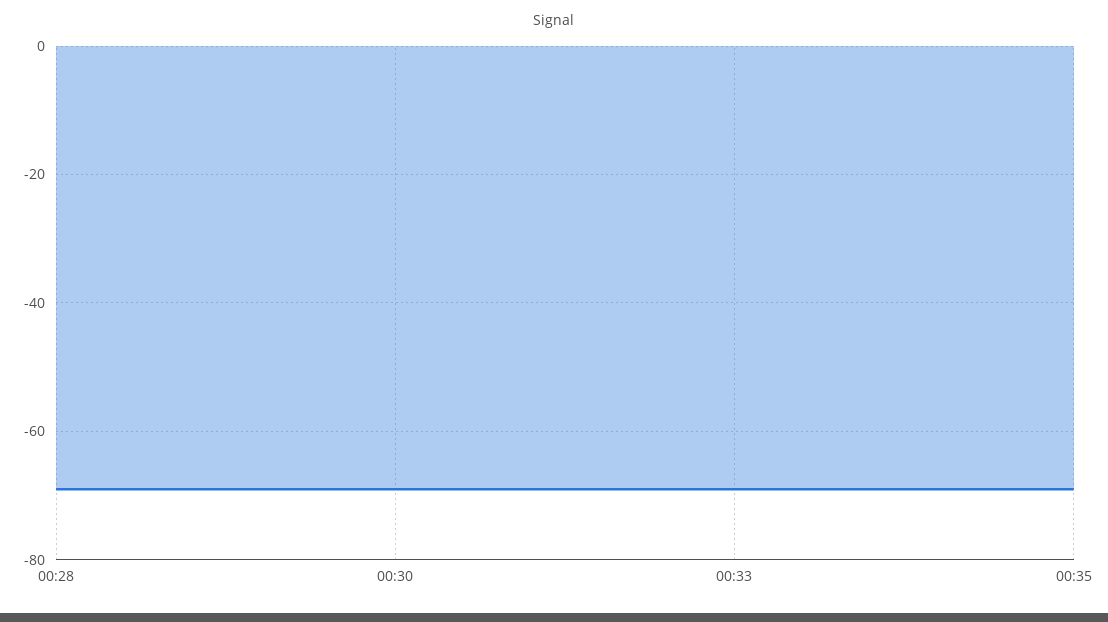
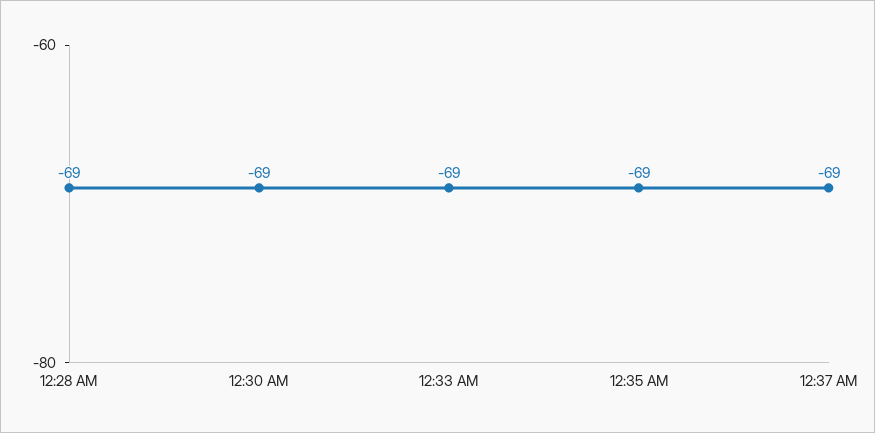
12:37 AM: none -> -69

